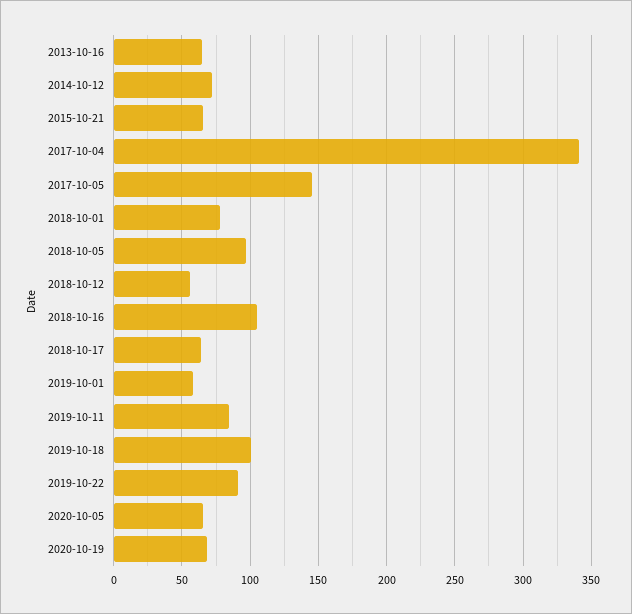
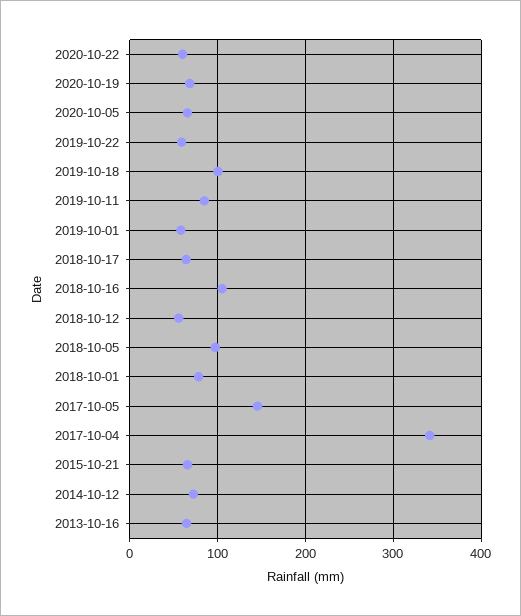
2019-10-22: 90 -> 60
2020-10-22: none -> 60

